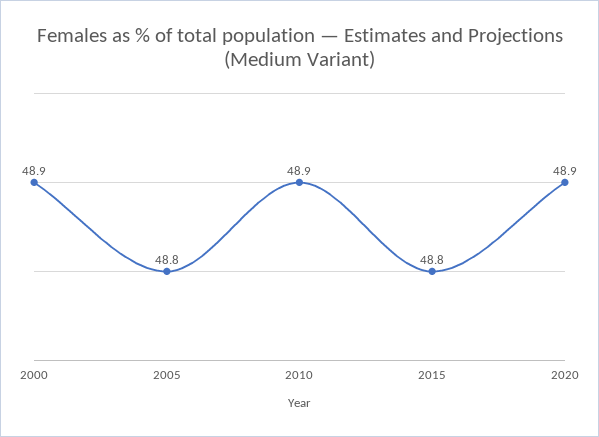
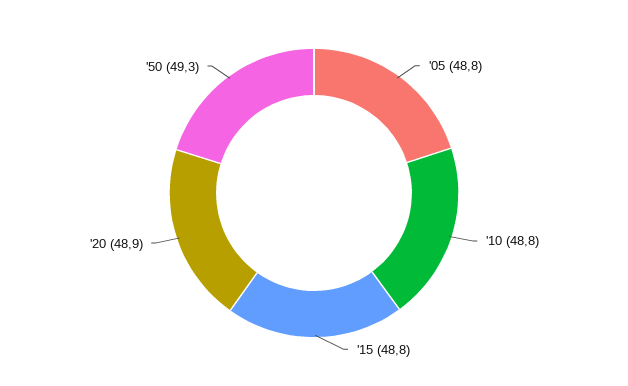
2000: 48.9 -> none
2010: 48.9 -> 48.8
'50: none -> 49.3

